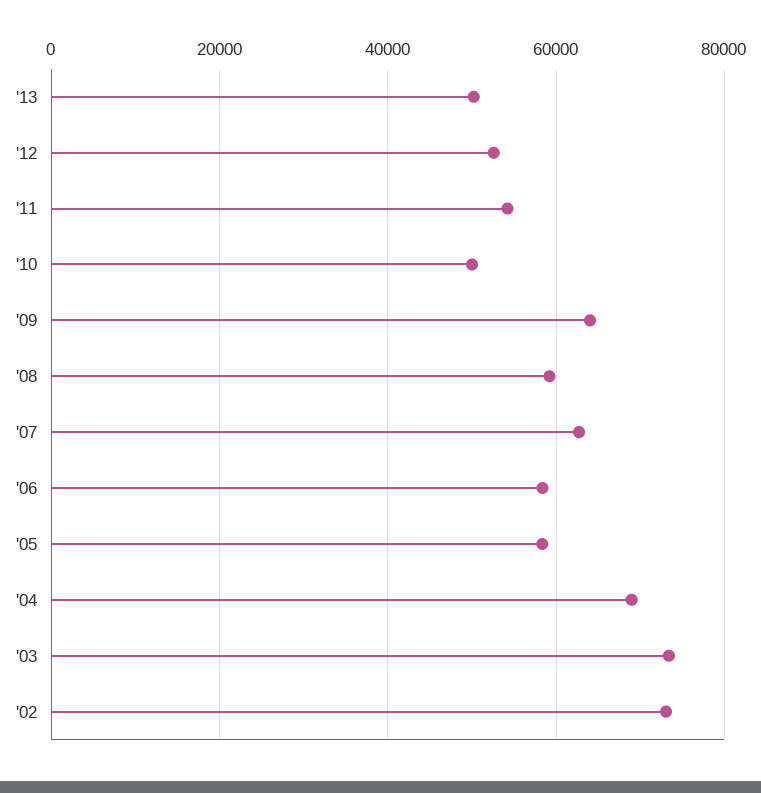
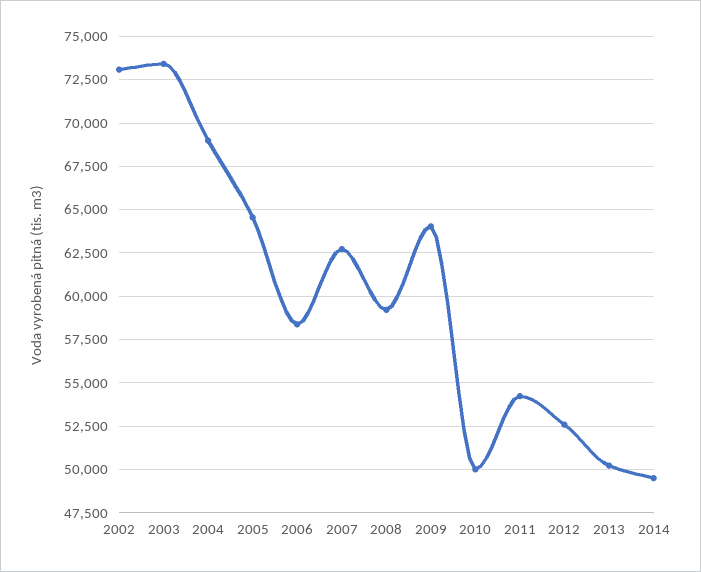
'05: 58000 -> 64500
2014: none -> 49500

